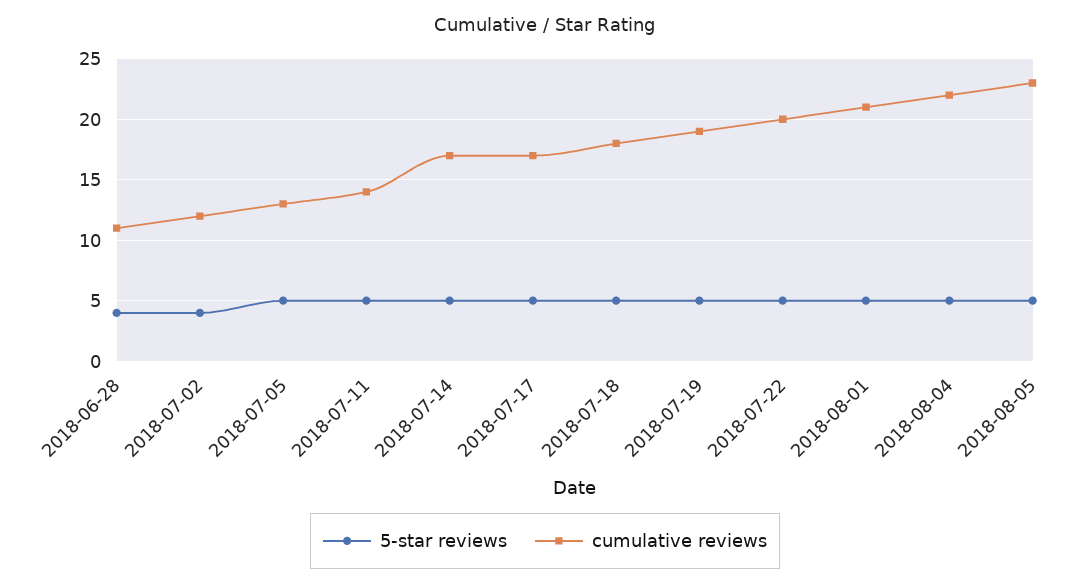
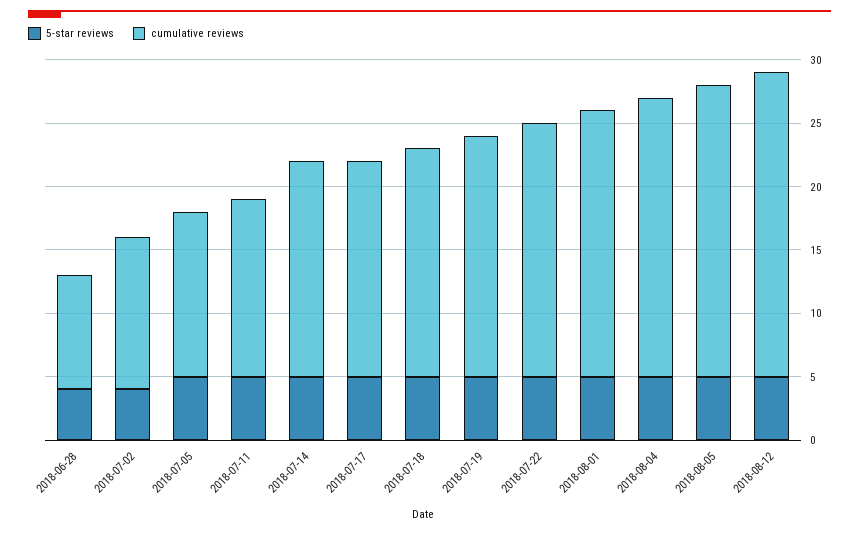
cumulative reviews, 2018-06-28: 11 -> 9
5-star reviews, 2018-08-12: none -> 5
cumulative reviews, 2018-08-12: none -> 24

